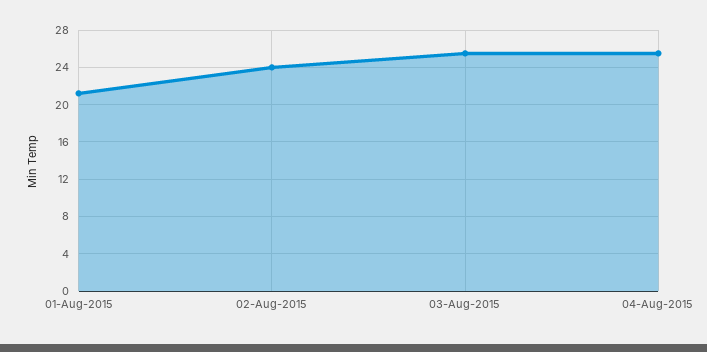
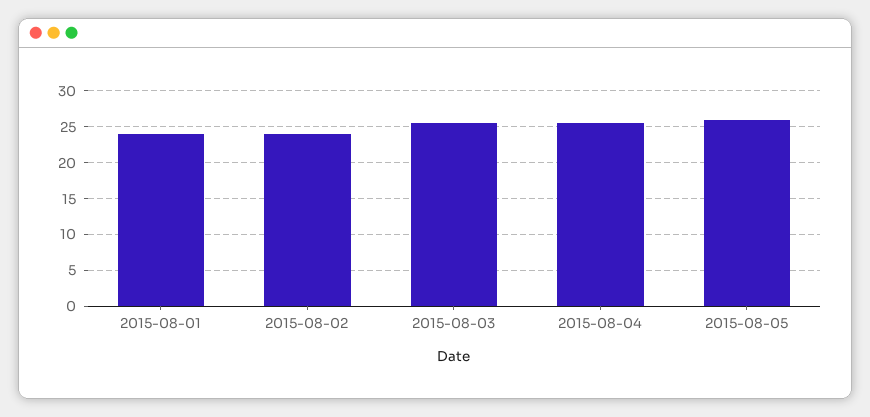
01-Aug-2015: 21 -> 24
2015-08-05: none -> 26

